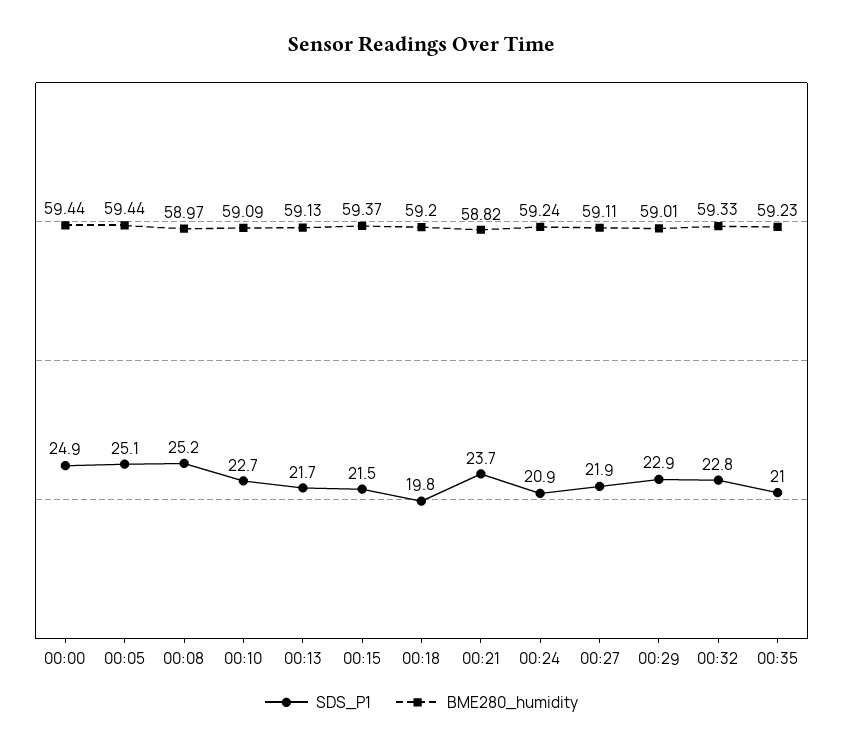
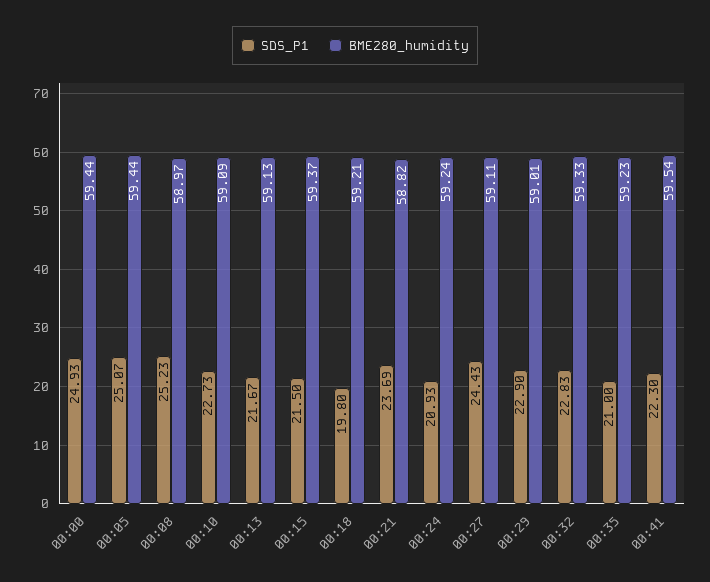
BME280_humidity, 00:18: 59.2 -> 59.21
SDS_P1, 00:27: 21.9 -> 24.43
SDS_P1, 00:41: none -> 22.3
BME280_humidity, 00:41: none -> 59.54

